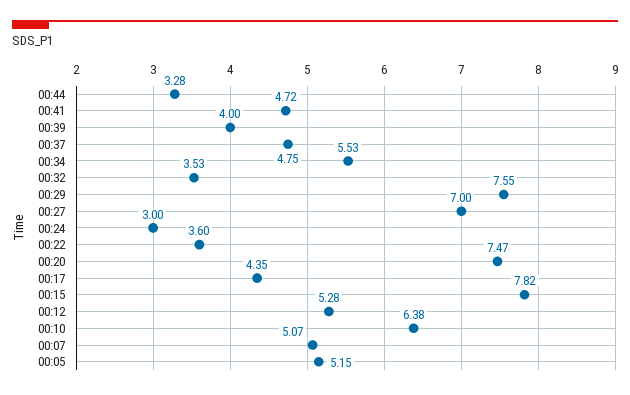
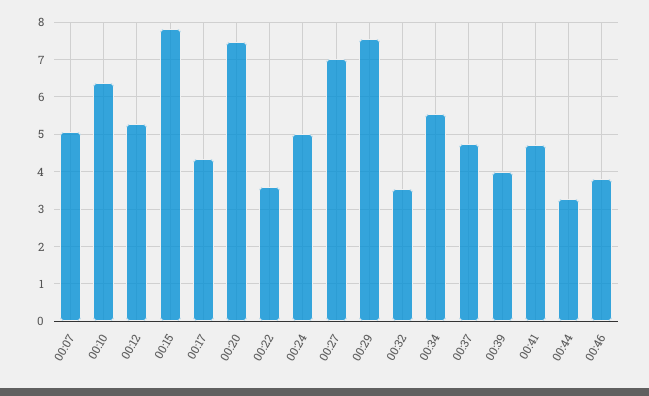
00:24: 3 -> 5
00:05: 5.15 -> none
00:46: none -> 3.8

